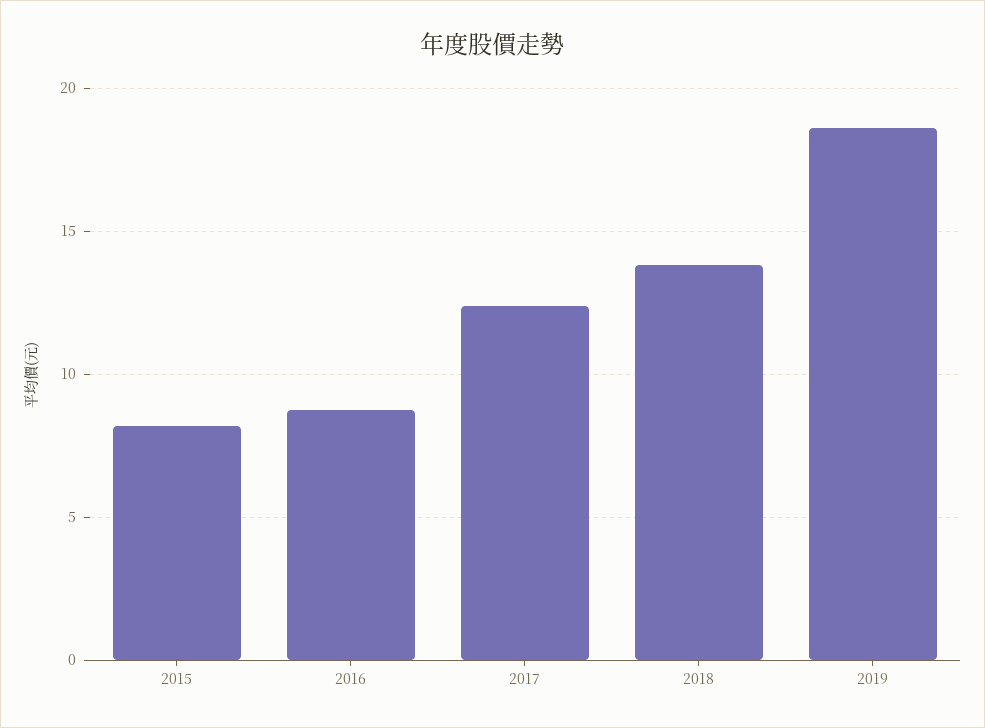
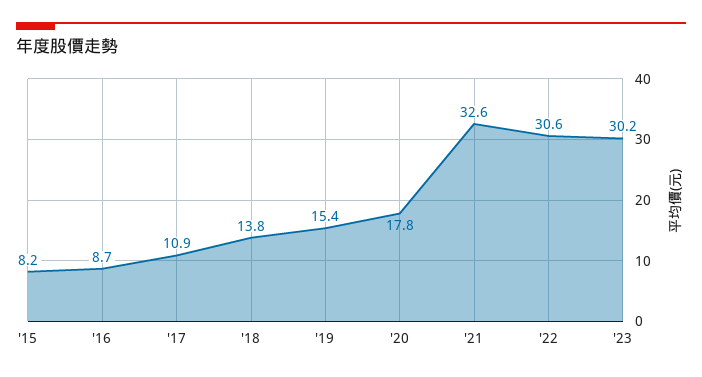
2017: 12.5 -> 10.9
2019: 18.5 -> 15.4
'20: none -> 17.8
'21: none -> 32.6
'22: none -> 30.6
'23: none -> 30.2

